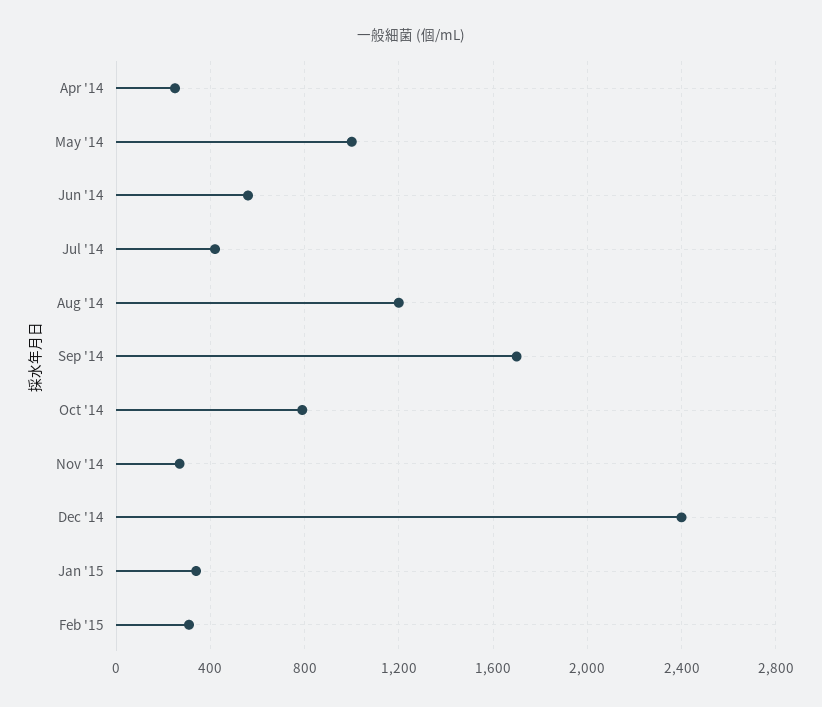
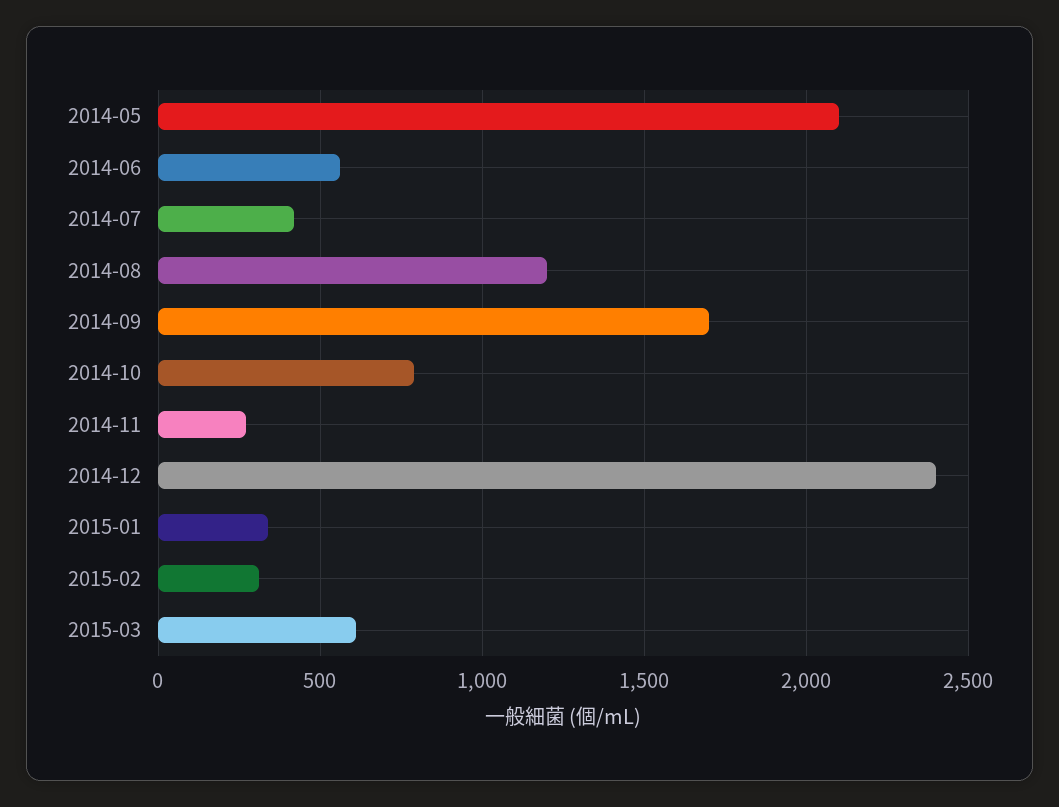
Apr '14: 250 -> none
May '14: 1000 -> 2100
2015-03: none -> 600

